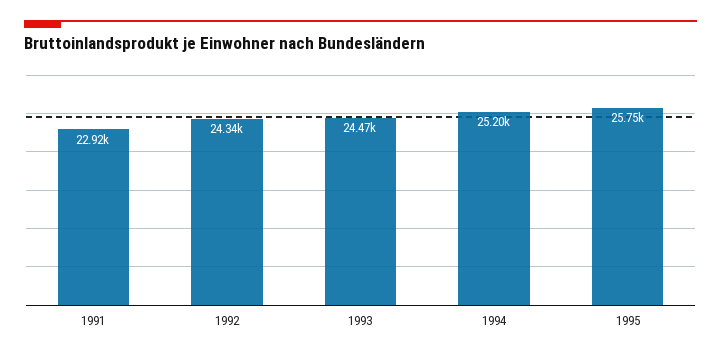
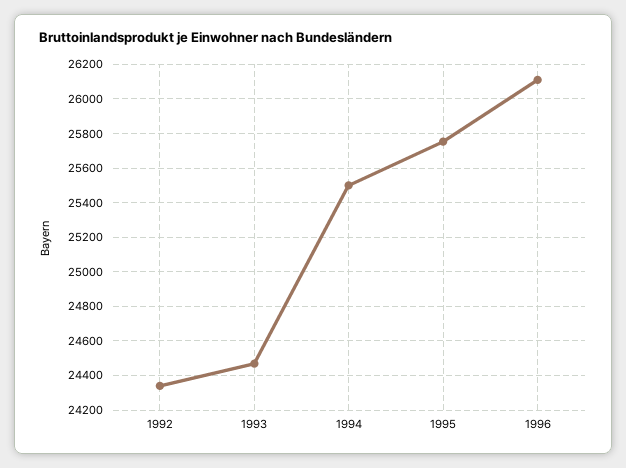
1991: 22920 -> none
1994: 25200 -> 25500
1996: none -> 26100

